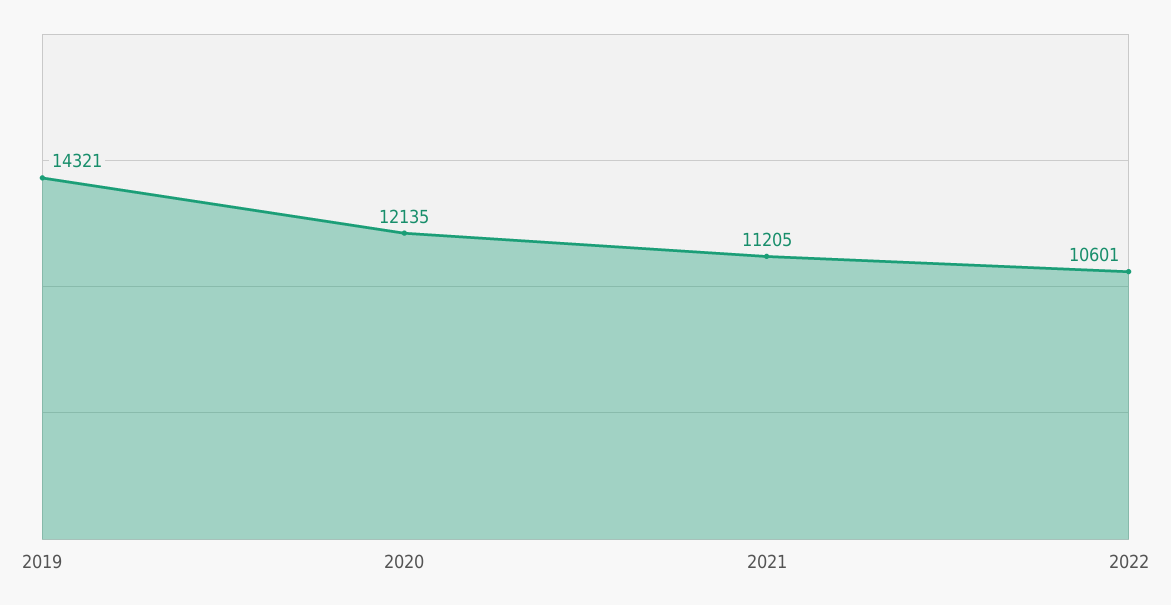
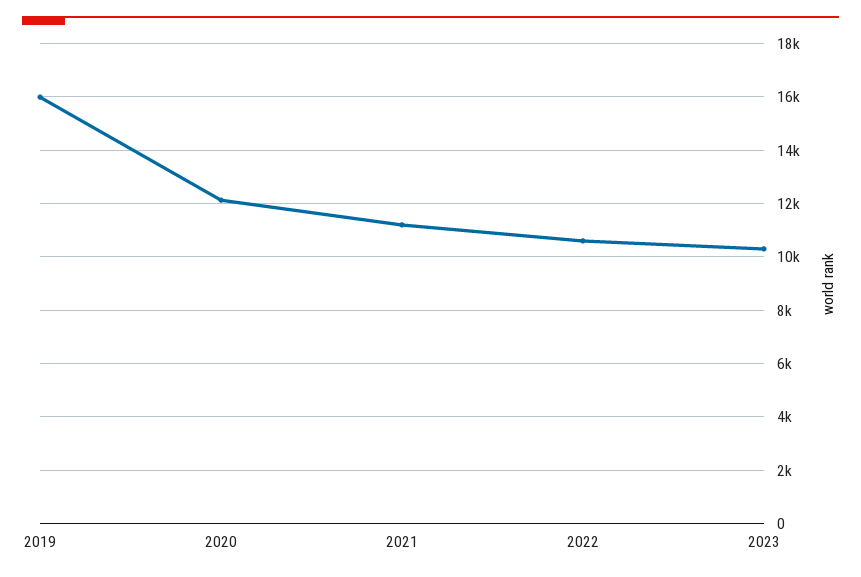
2019: 14321 -> 16000
2023: none -> 10250

